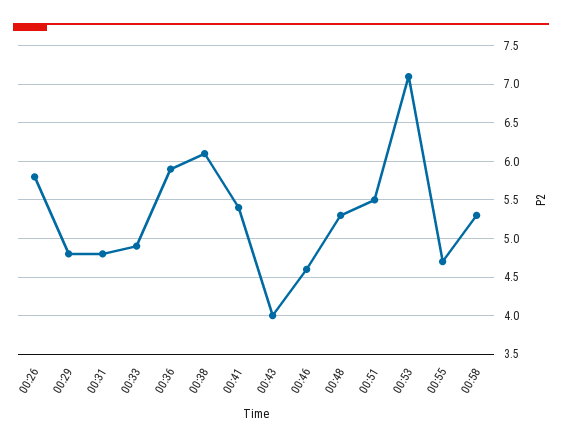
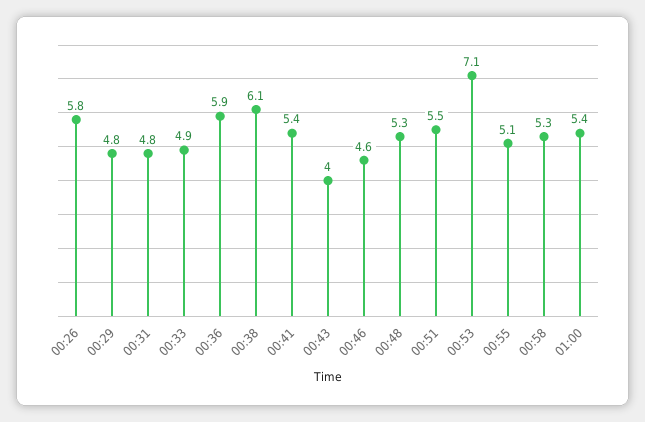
00:55: 4.7 -> 5.1
01:00: none -> 5.4

